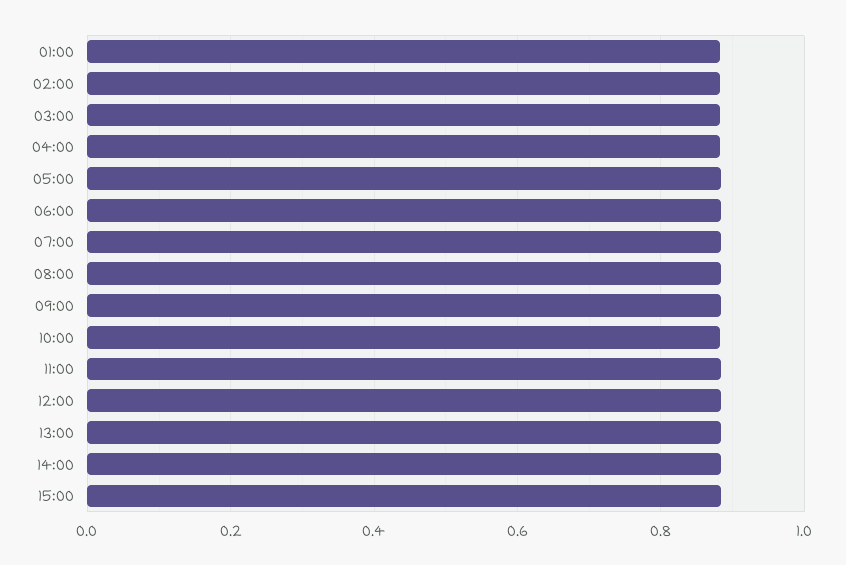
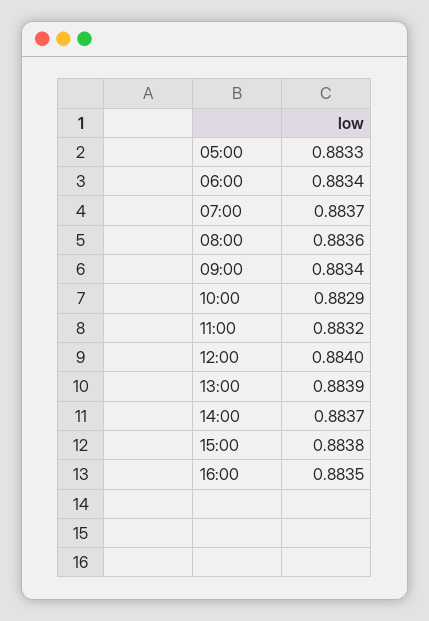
01:00: 0.88 -> none
02:00: 0.88 -> none
03:00: 0.88 -> none
04:00: 0.88 -> none
16:00: none -> 0.8835

